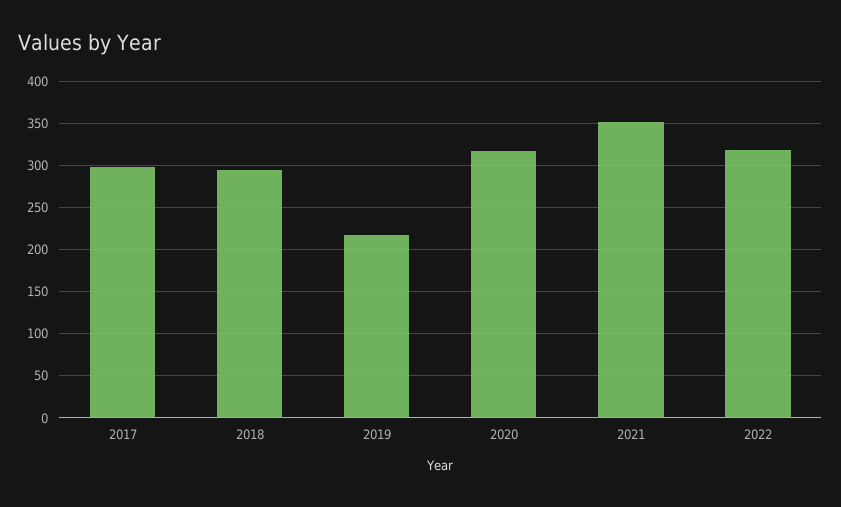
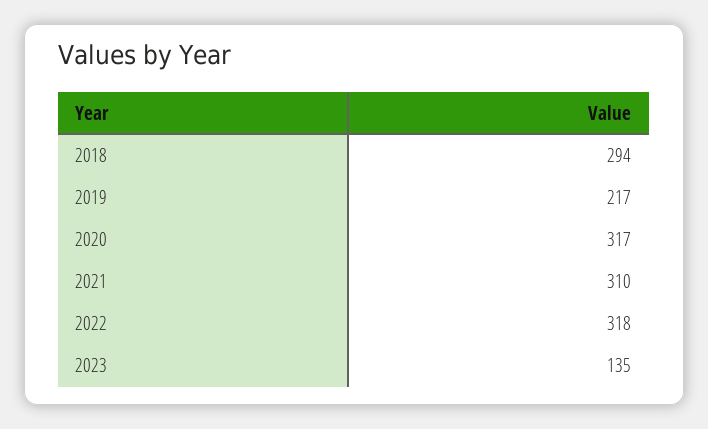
2017: 300 -> none
2021: 350 -> 310
2023: none -> 135

